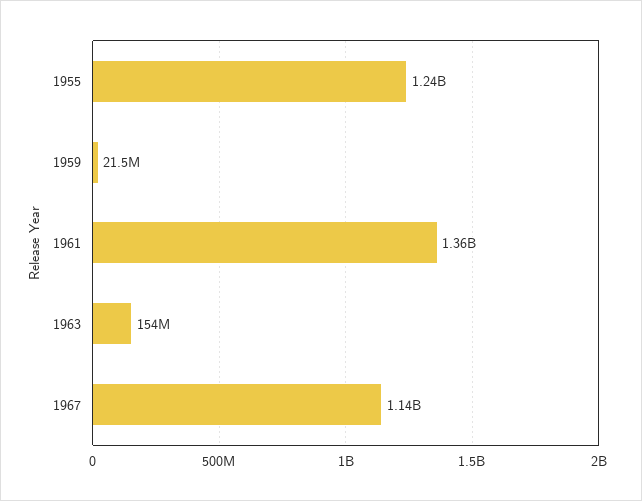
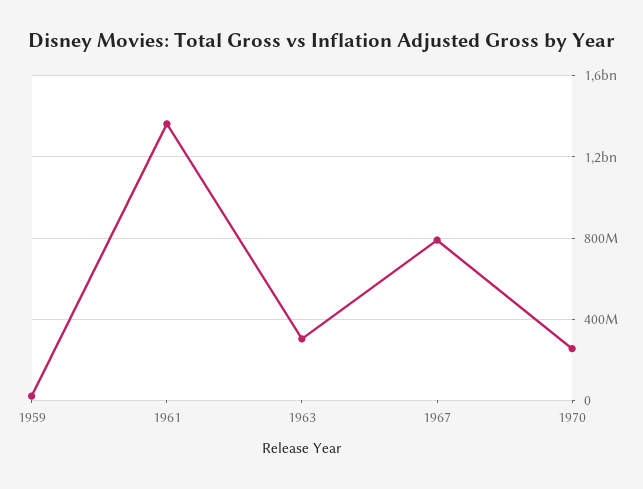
1955: 1240000000 -> none
1963: 154000000 -> 300000000
1967: 1140000000 -> 800000000
1970: none -> 250000000

